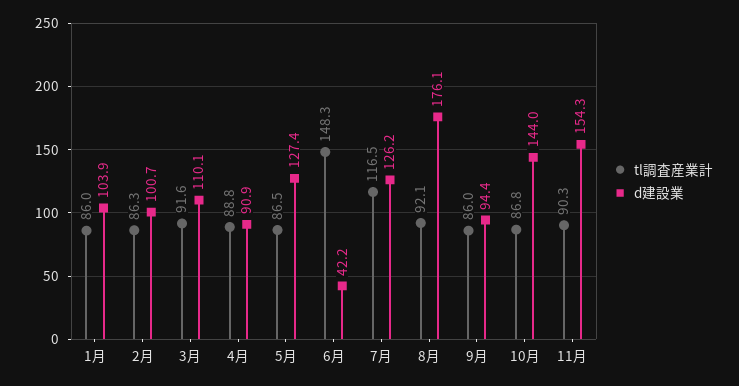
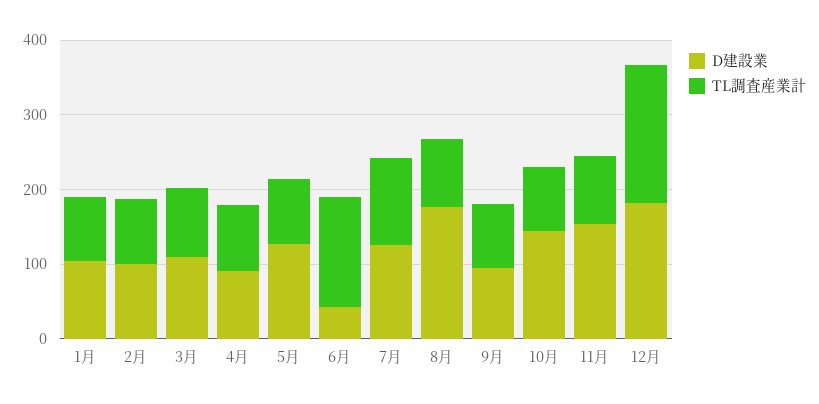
d建設業, 12月: none -> 180
tl調査産業計, 12月: none -> 180

